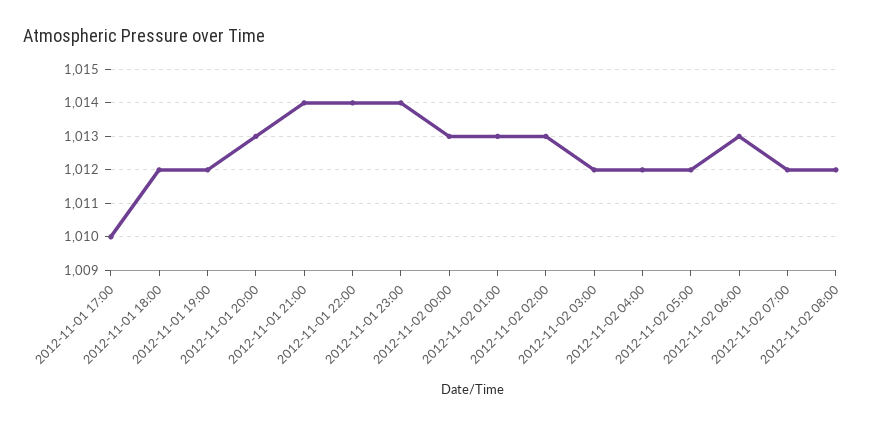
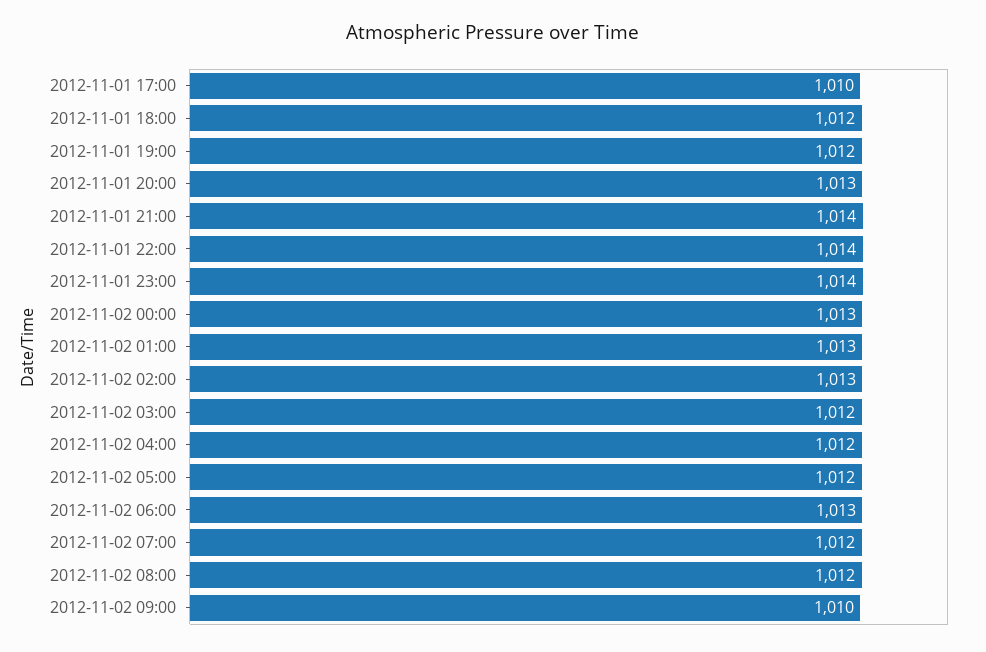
2012-11-02 09:00: none -> 1010

